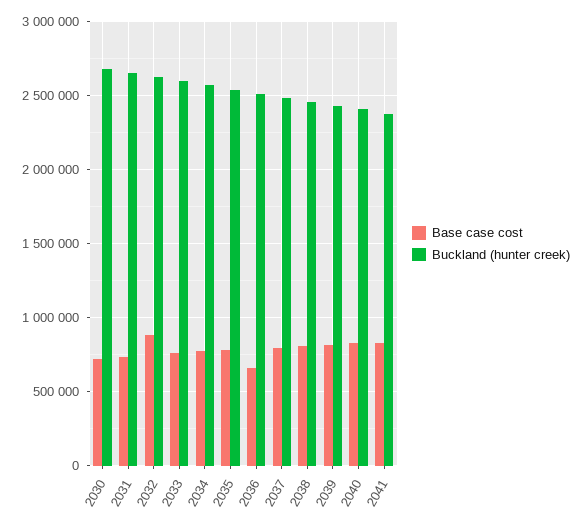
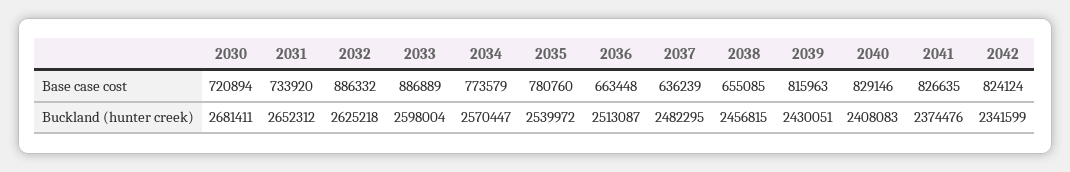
Base case cost, 2033: 750000 -> 886889
Base case cost, 2037: 800000 -> 636239
Base case cost, 2038: 800000 -> 655085
Base case cost, 2042: none -> 824124
Buckland (hunter creek), 2042: none -> 2341599

